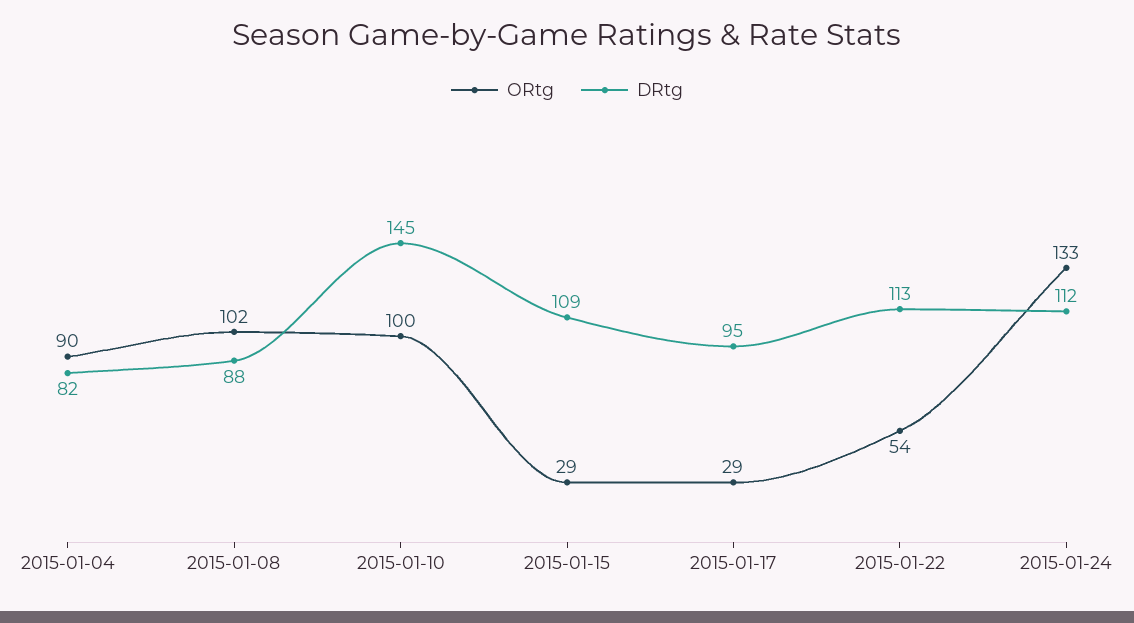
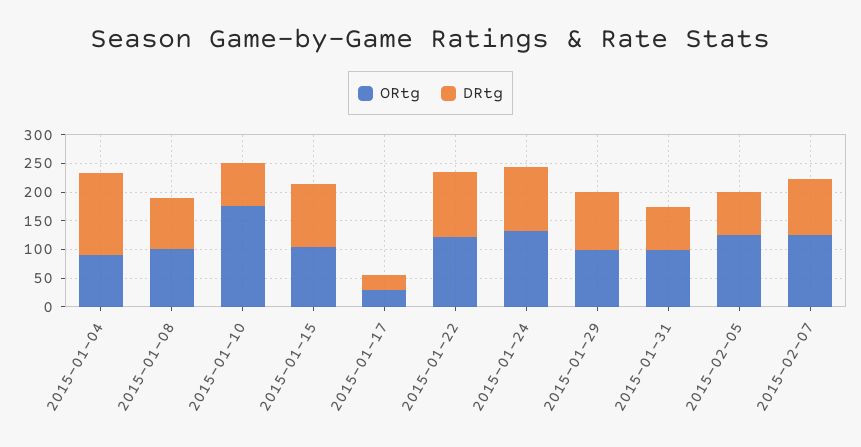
DRtg, 2015-01-04: 82 -> 150
ORtg, 2015-01-10: 100 -> 175
DRtg, 2015-01-10: 145 -> 75
ORtg, 2015-01-15: 29 -> 100
DRtg, 2015-01-17: 95 -> 25
ORtg, 2015-01-22: 54 -> 125
ORtg, 2015-01-29: none -> 100
DRtg, 2015-01-29: none -> 100
ORtg, 2015-01-31: none -> 100
DRtg, 2015-01-31: none -> 75
ORtg, 2015-02-05: none -> 125
DRtg, 2015-02-05: none -> 75
ORtg, 2015-02-07: none -> 125
DRtg, 2015-02-07: none -> 100

